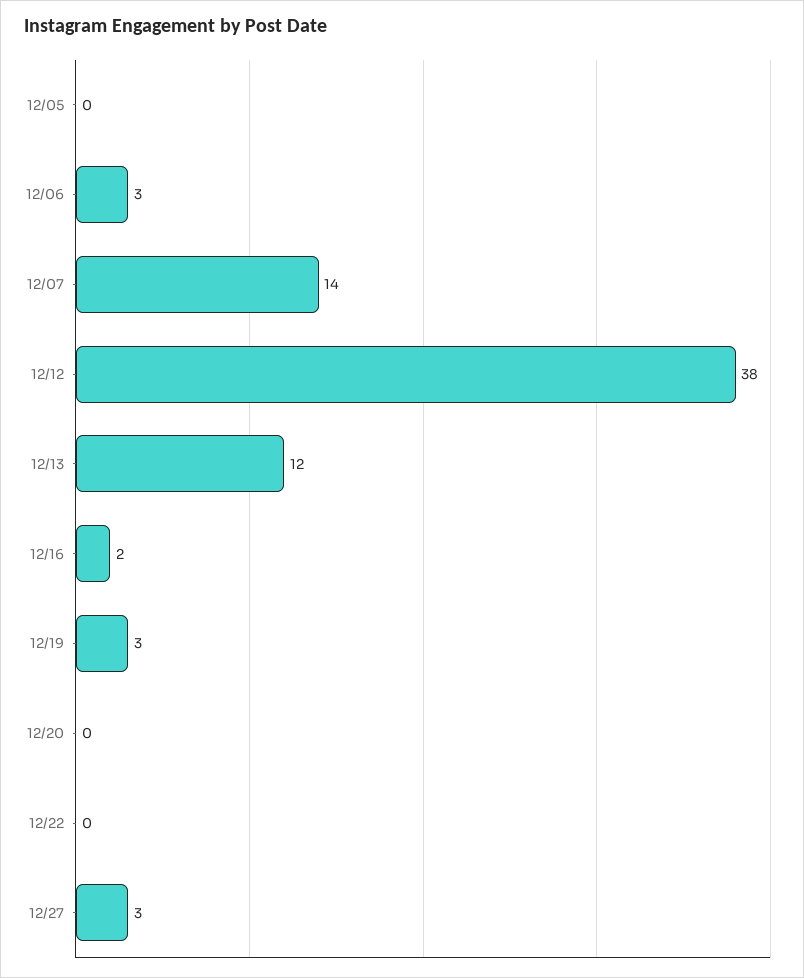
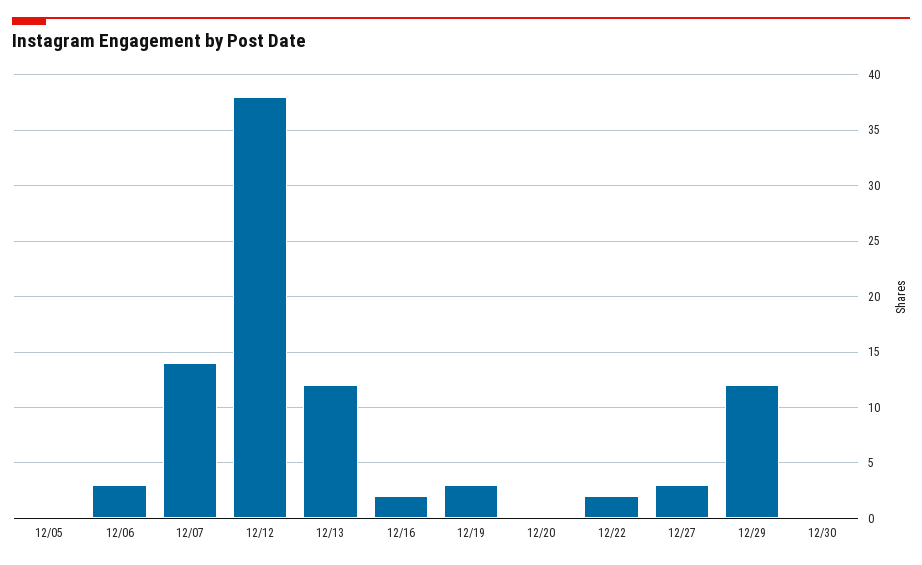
12/22: 0 -> 2
12/29: none -> 12
12/30: none -> 0

